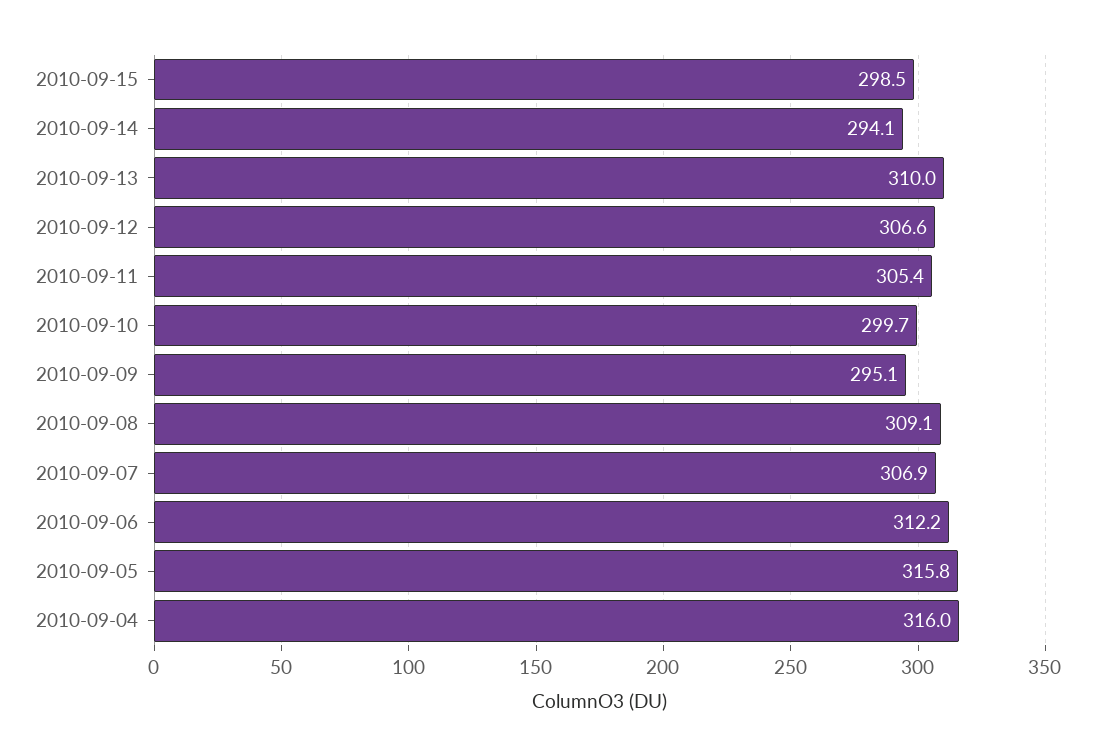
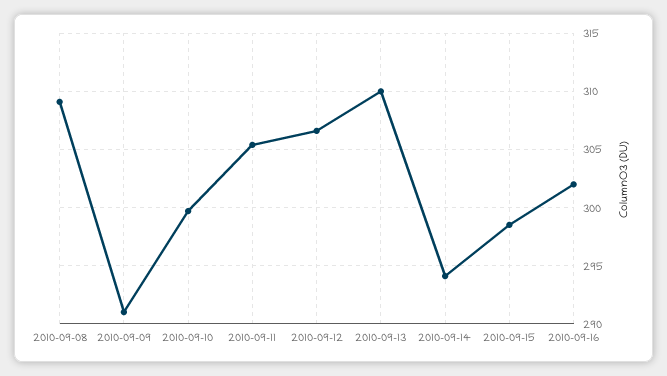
2010-09-09: 295.1 -> 291
2010-09-07: 306.9 -> none
2010-09-06: 312.2 -> none
2010-09-05: 315.8 -> none
2010-09-04: 316 -> none
2010-09-16: none -> 302

